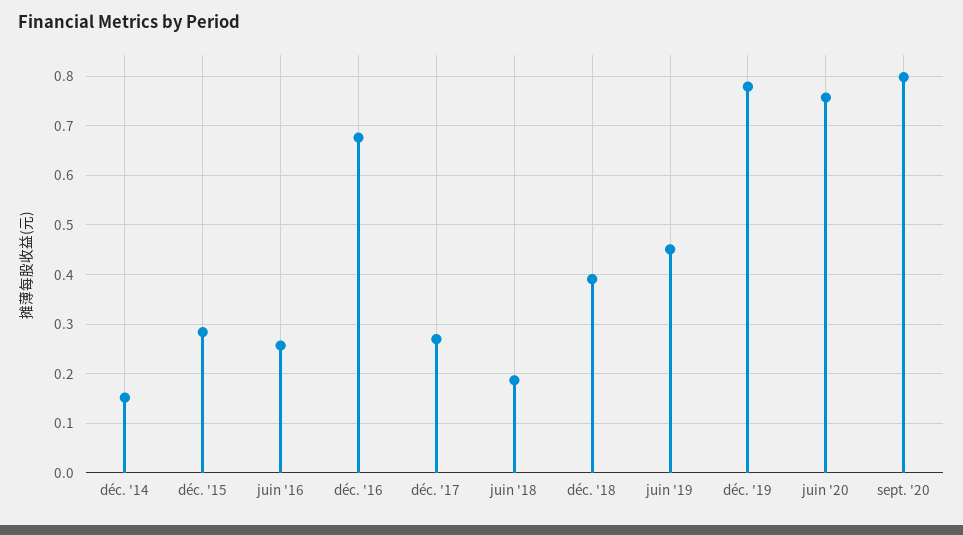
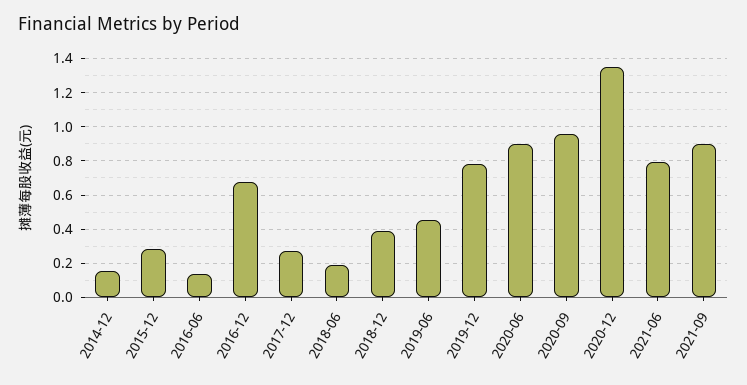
juin '16: 0.26 -> 0.15
juin '20: 0.76 -> 0.9
sept. '20: 0.8 -> 0.95
2020-12: none -> 1.35
2021-06: none -> 0.8
2021-09: none -> 0.9

